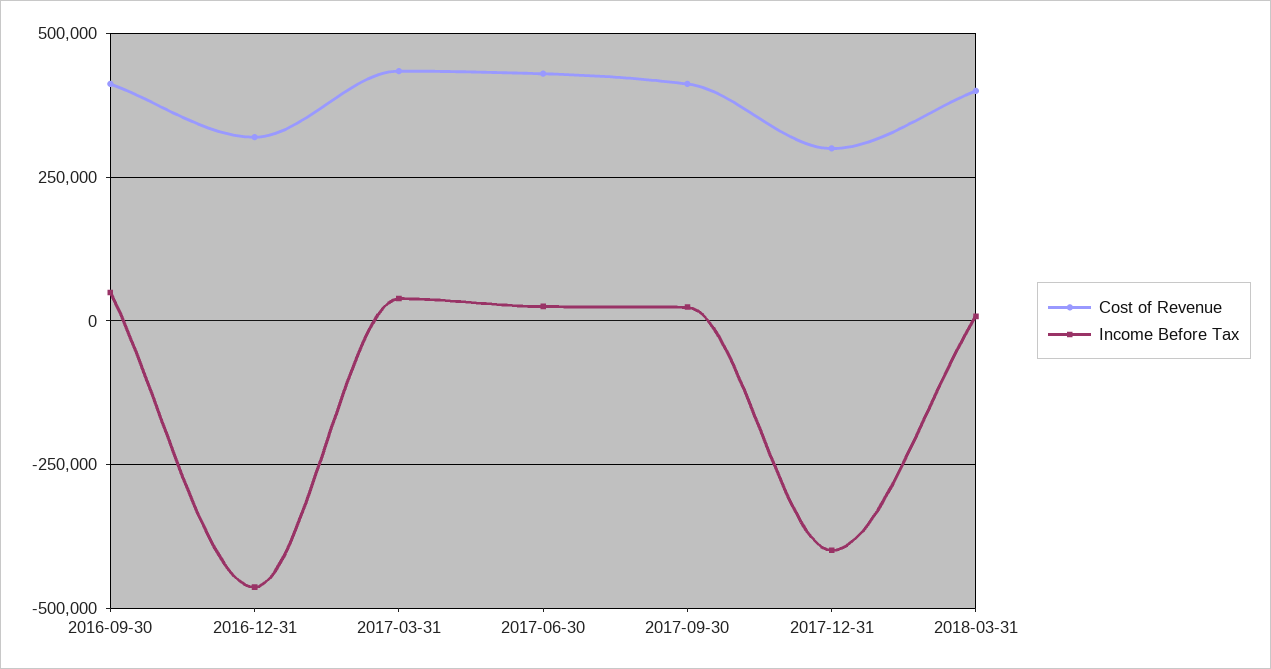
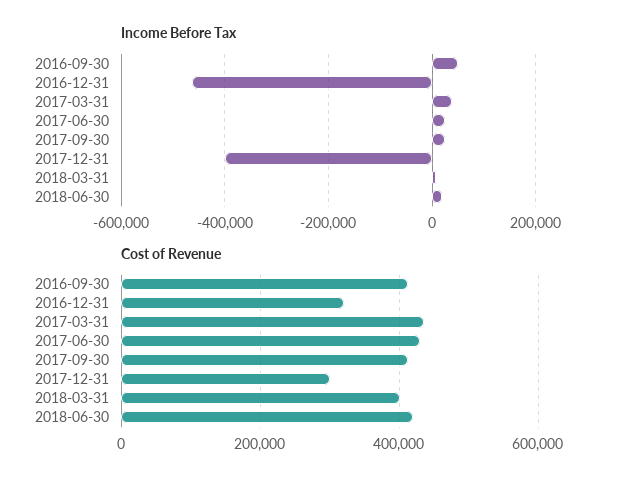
Income Before Tax, 2018-06-30: none -> 20000
Cost of Revenue, 2018-06-30: none -> 420000

